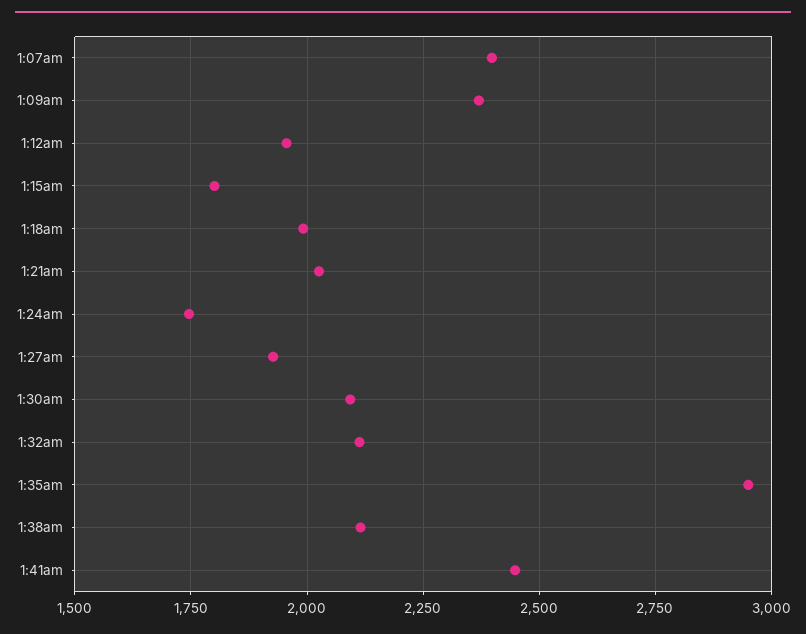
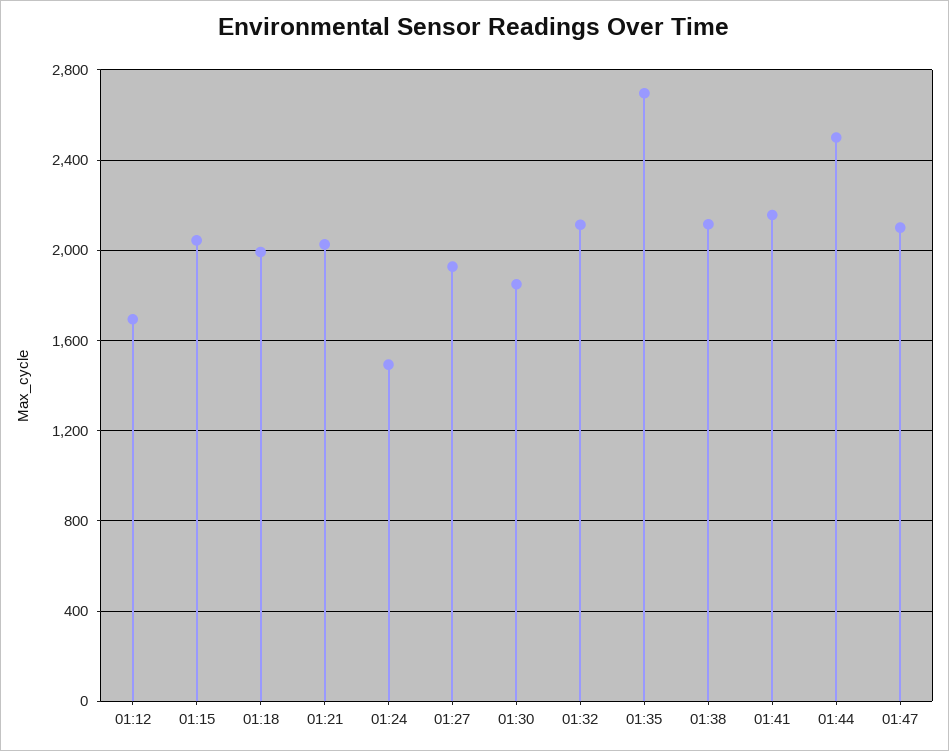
1:07am: 2400 -> none
1:09am: 2375 -> none
1:12am: 1950 -> 1700
1:15am: 1800 -> 2050
1:24am: 1750 -> 1500
1:30am: 2100 -> 1850
1:35am: 2950 -> 2700
1:41am: 2450 -> 2150
01:44: none -> 2500
01:47: none -> 2100

